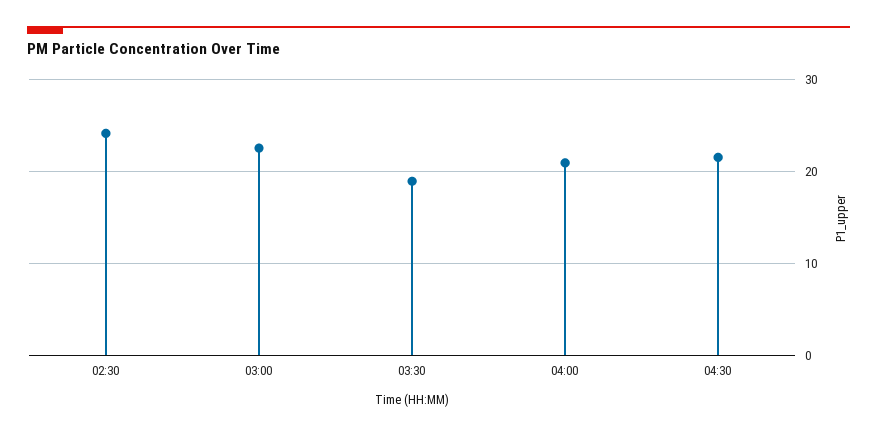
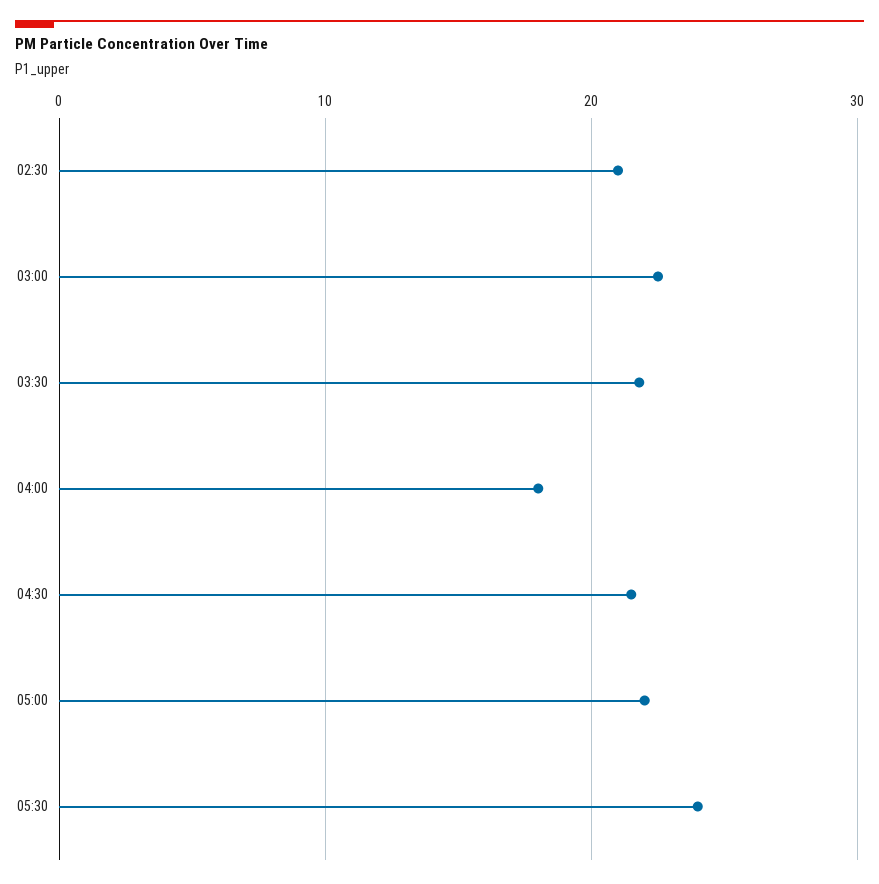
02:30: 24 -> 21
03:30: 19 -> 22
04:00: 21 -> 18
05:00: none -> 22
05:30: none -> 24

